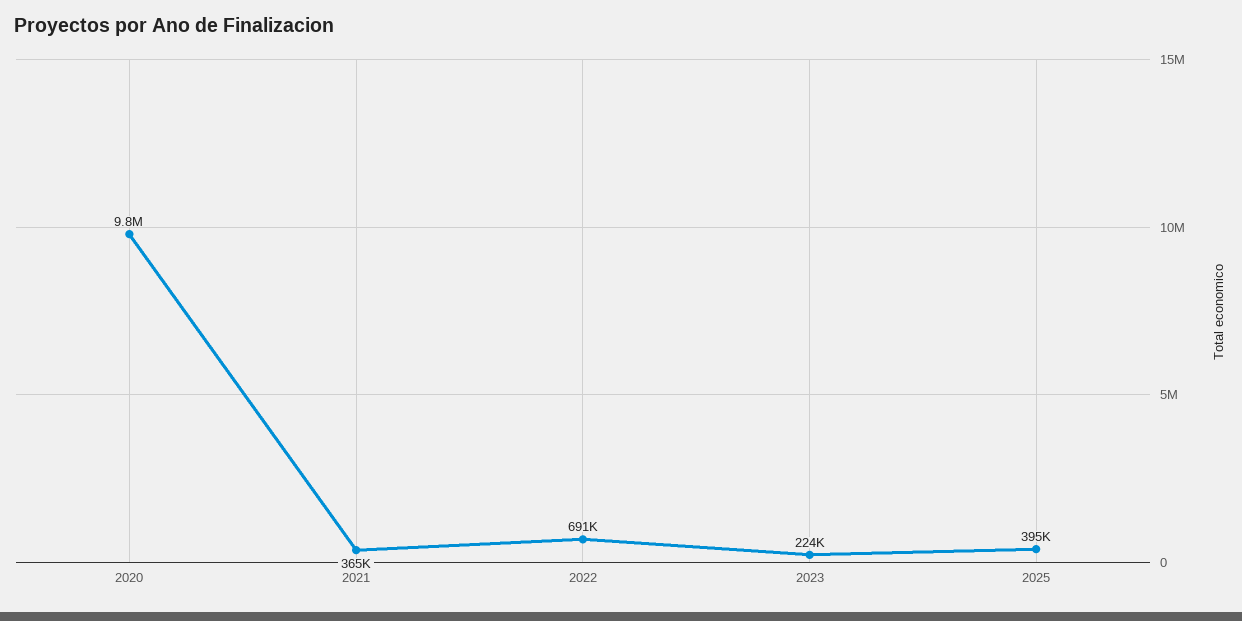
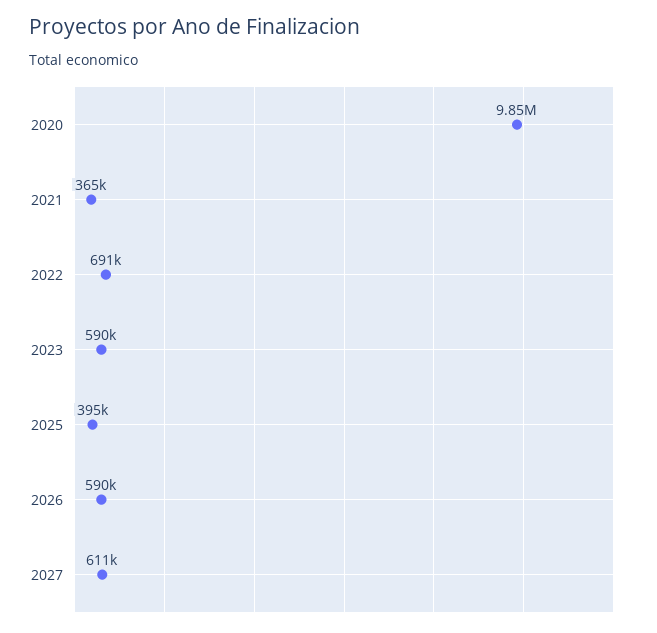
2023: 224000 -> 590000
2026: none -> 590000
2027: none -> 611000

